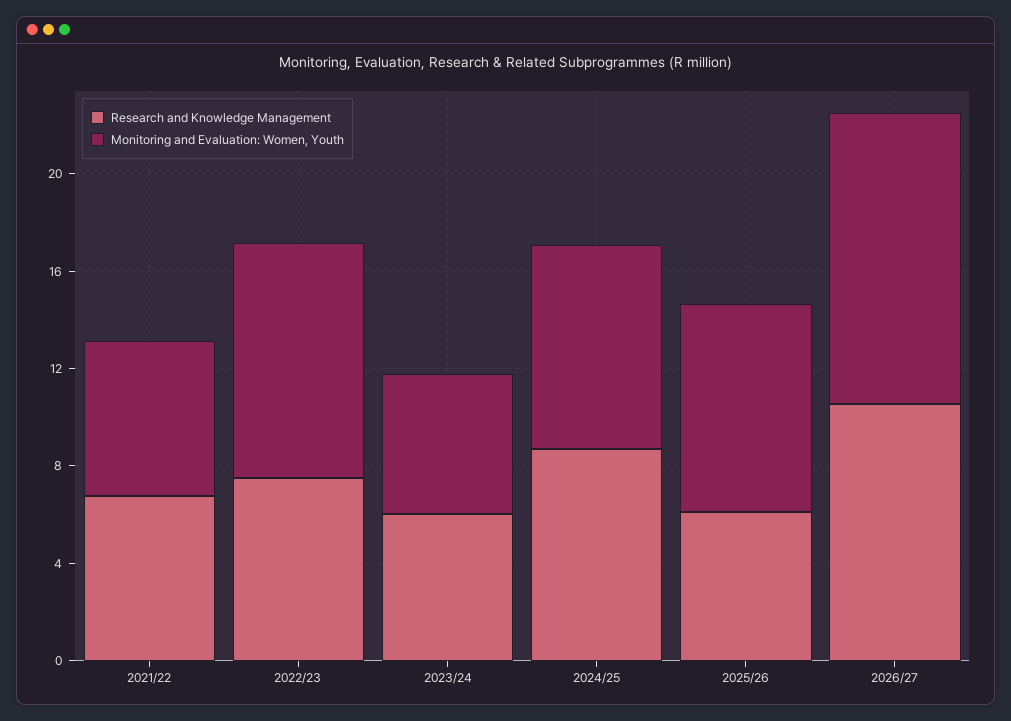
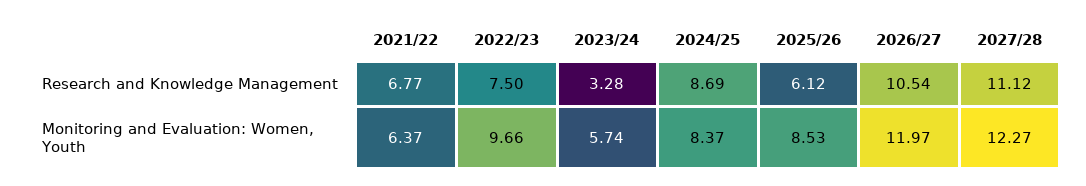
Research and Knowledge Management, 2023/24: 6 -> 3.28
Research and Knowledge Management, 2027/28: none -> 11.12
Monitoring and Evaluation: Women, Youth, 2027/28: none -> 12.27

